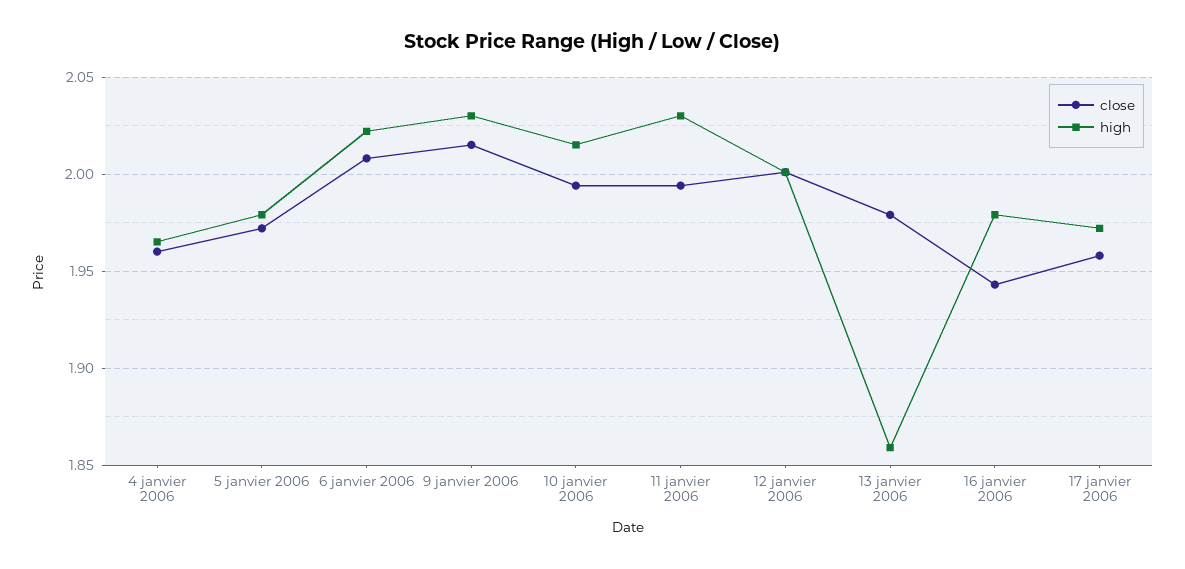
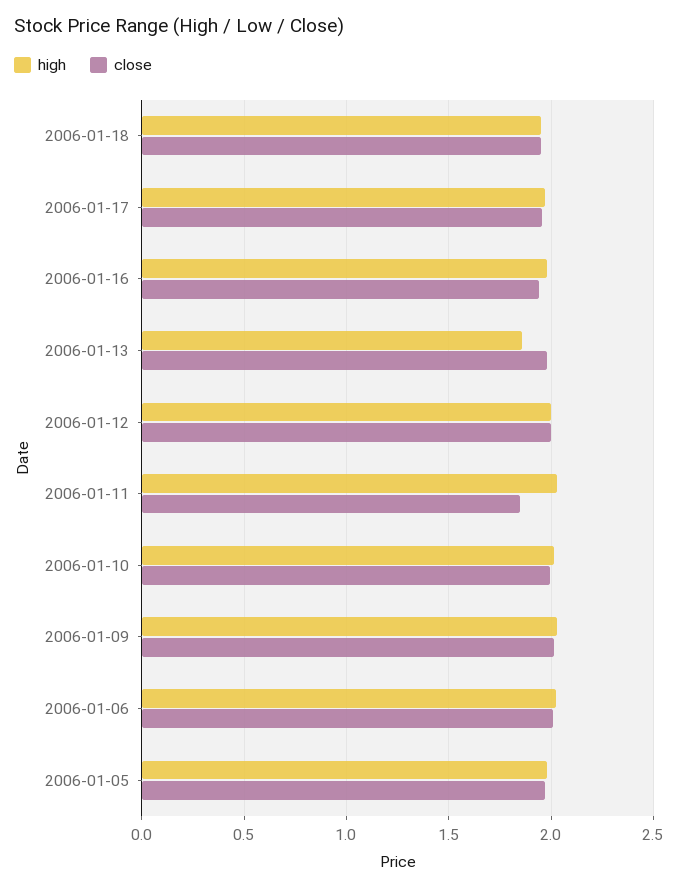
close, 4 janvier 2006: 1.96 -> none
high, 4 janvier 2006: 1.965 -> none
close, 11 janvier 2006: 1.995 -> 1.85
high, 2006-01-18: none -> 1.95
close, 2006-01-18: none -> 1.95

